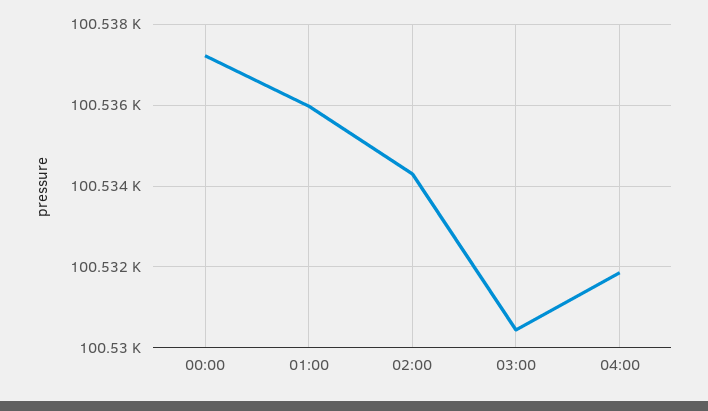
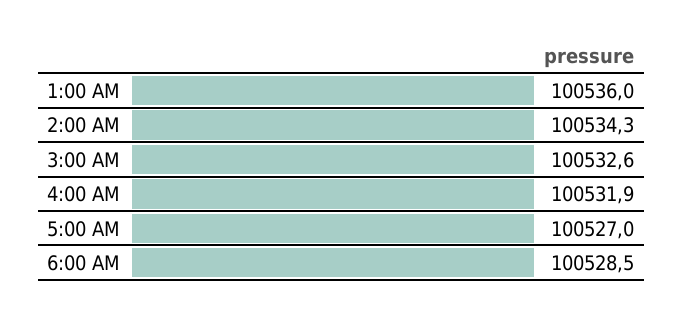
00:00: 100537.2 -> none
03:00: 100530.4 -> 100532.6
5:00 AM: none -> 100527
6:00 AM: none -> 100528.5

